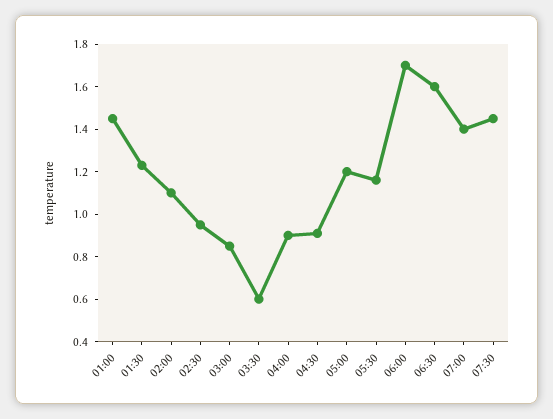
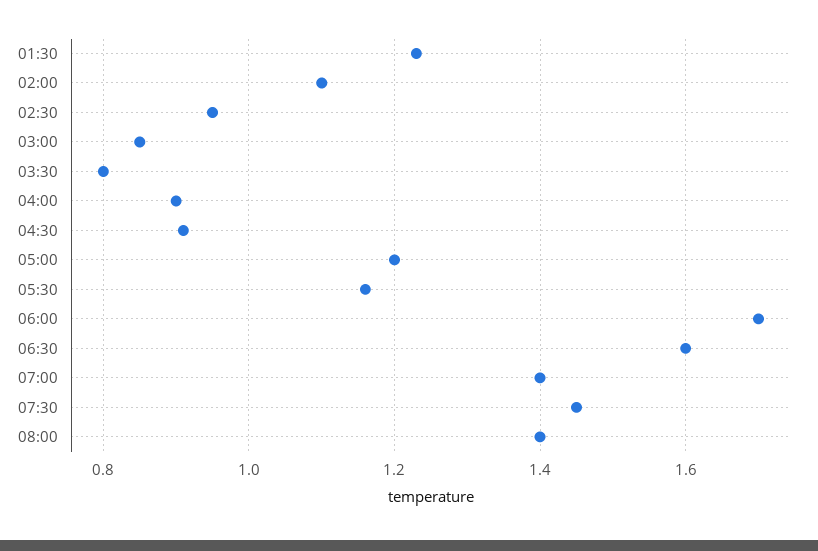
01:00: 1.45 -> none
03:30: 0.6 -> 0.8
08:00: none -> 1.4

